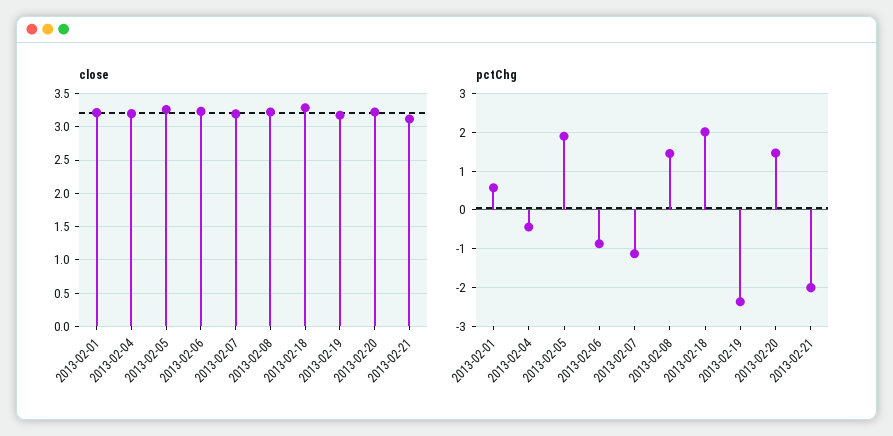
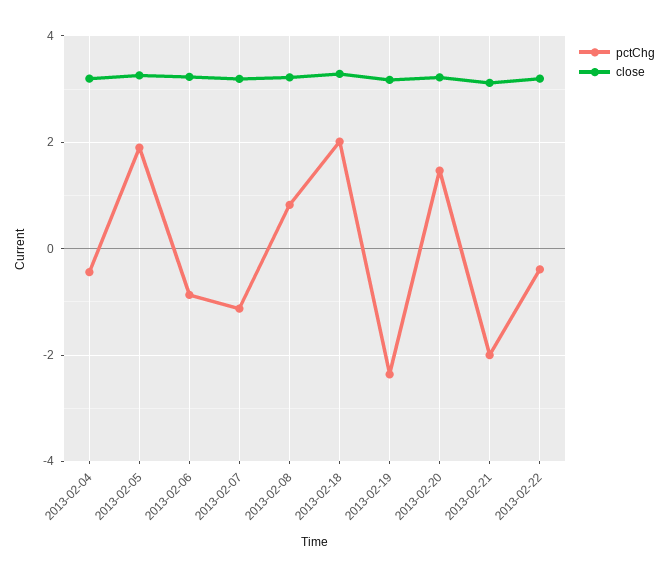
close, 2013-02-01: 3.2 -> none
pctChg, 2013-02-01: 0.6 -> none
pctChg, 2013-02-08: 1.4 -> 0.8
pctChg, 2013-02-22: none -> -0.4
close, 2013-02-22: none -> 3.2

